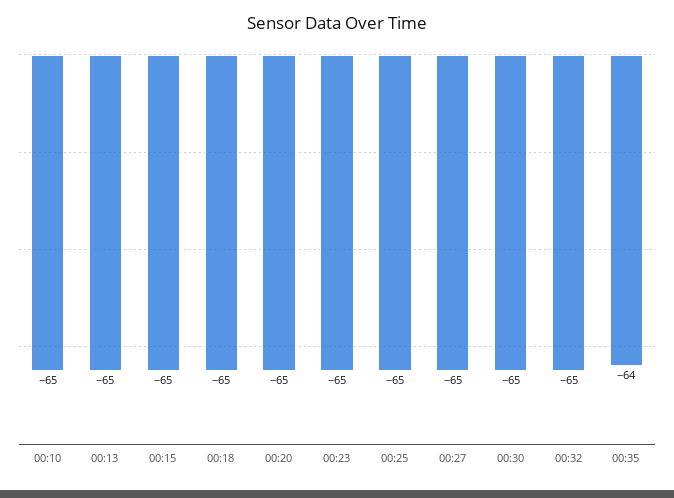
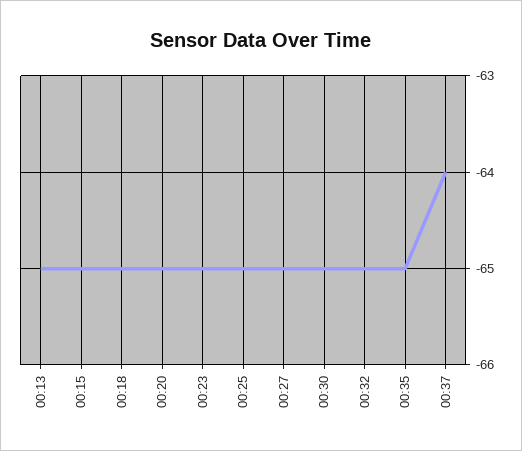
00:10: -65 -> none
00:35: -64 -> -65
00:37: none -> -64

